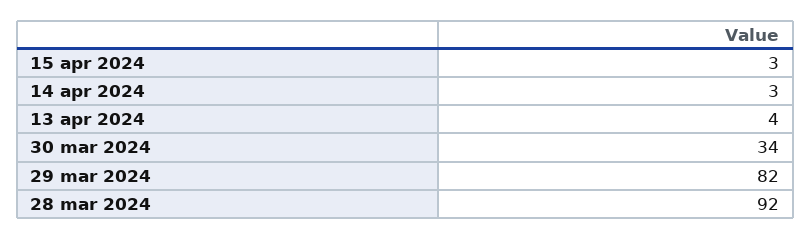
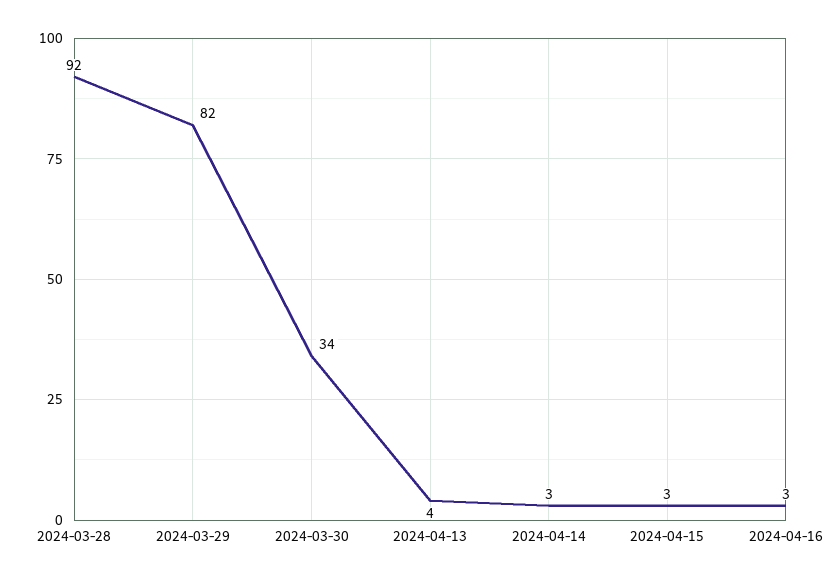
2024-04-16: none -> 3

